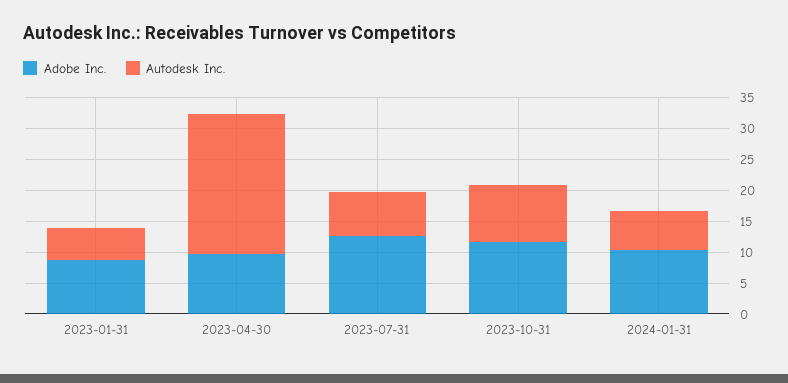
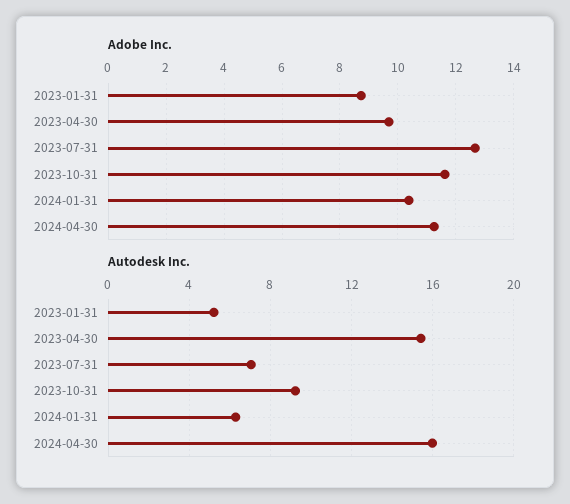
Autodesk Inc., 2023-04-30: 22.5 -> 15.5
Adobe Inc., 2024-04-30: none -> 11.25
Autodesk Inc., 2024-04-30: none -> 16

